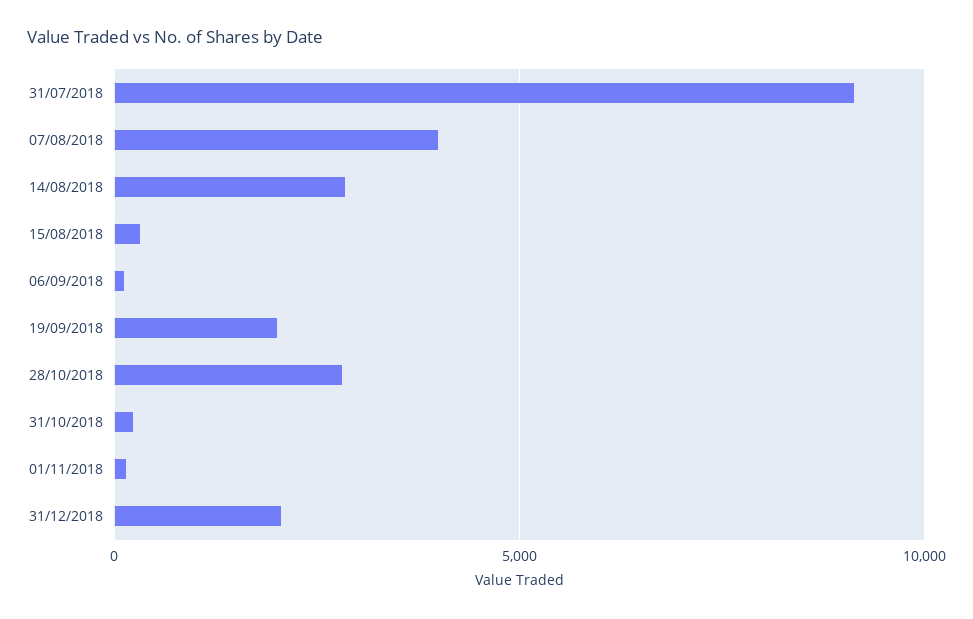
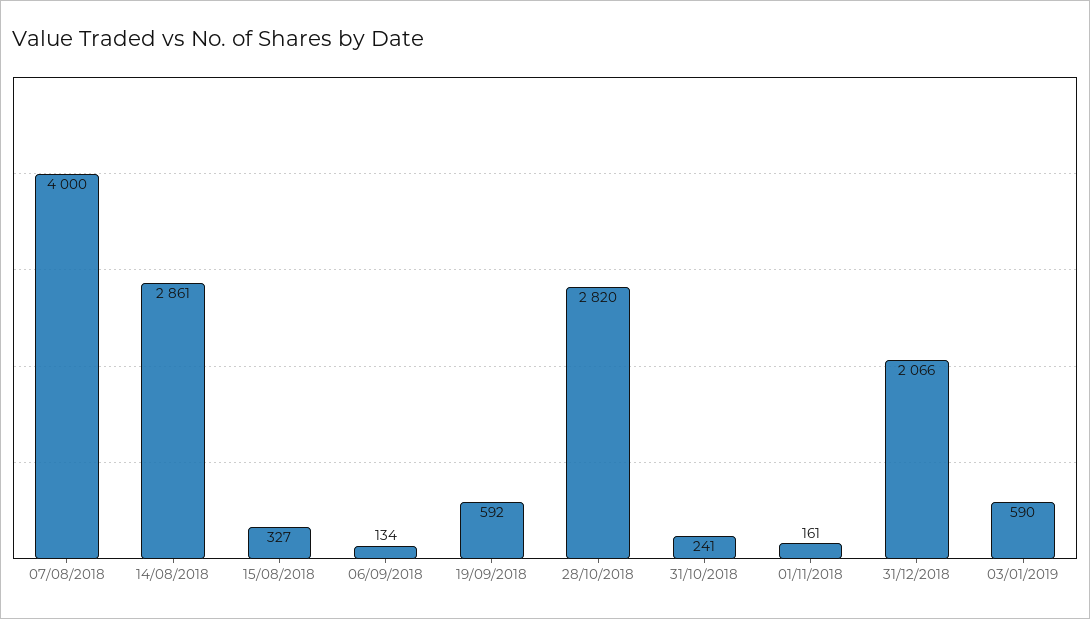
31/07/2018: 9000 -> none
19/09/2018: 2000 -> 592
03/01/2019: none -> 590

